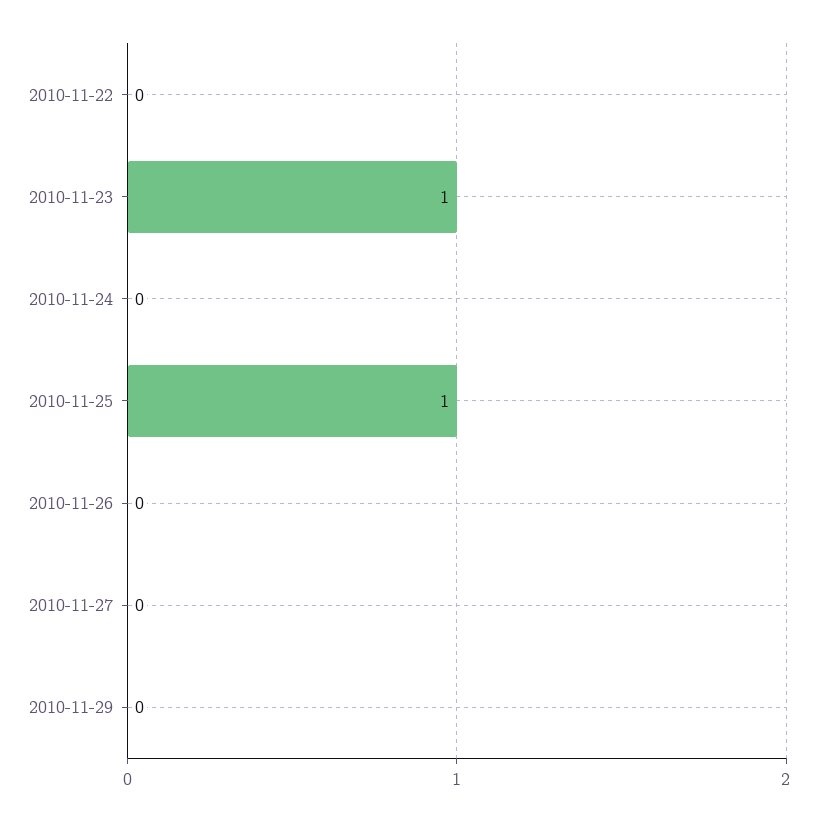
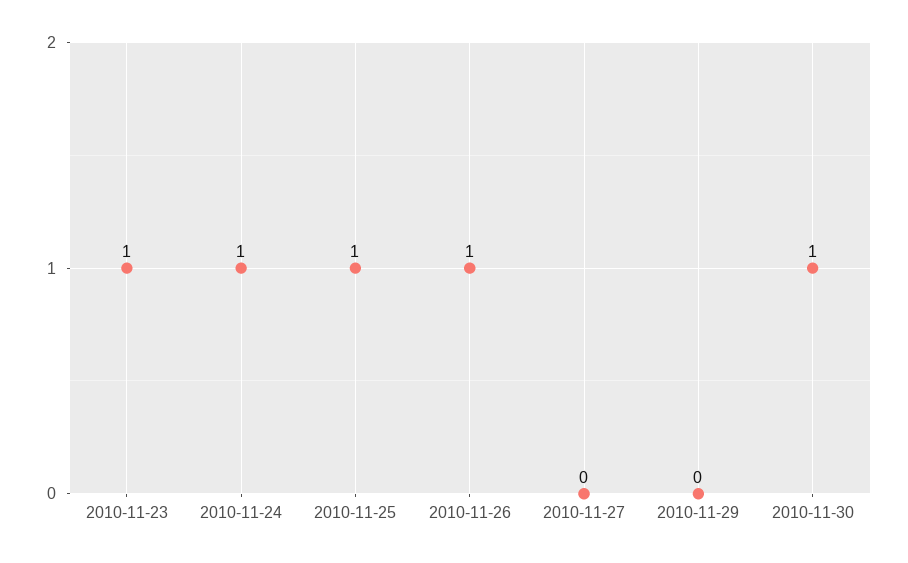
2010-11-22: 0 -> none
2010-11-24: 0 -> 1
2010-11-26: 0 -> 1
2010-11-30: none -> 1

